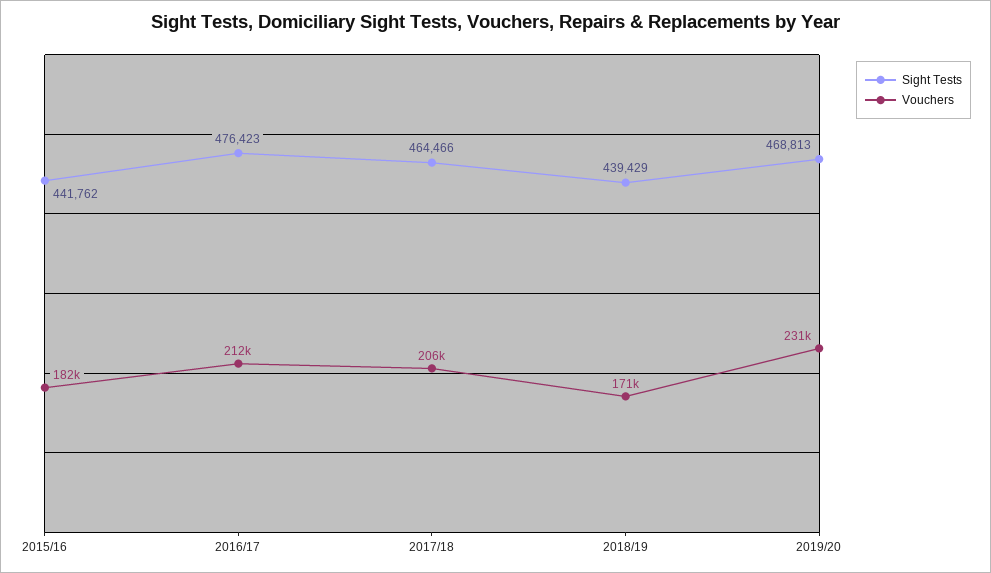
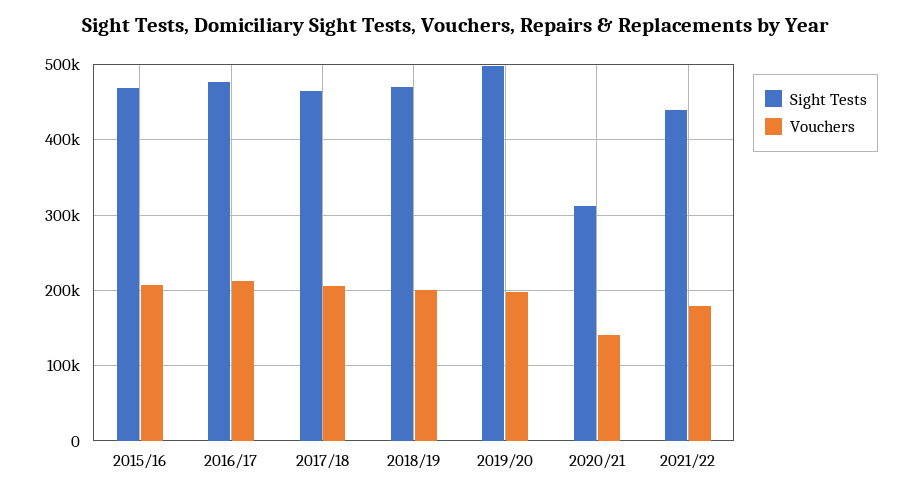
Sight Tests, 2015/16: 441762 -> 470000
Vouchers, 2015/16: 182000 -> 210000
Sight Tests, 2018/19: 439429 -> 470000
Vouchers, 2018/19: 171000 -> 200000
Sight Tests, 2019/20: 468813 -> 500000
Vouchers, 2019/20: 231000 -> 200000
Sight Tests, 2020/21: none -> 310000
Vouchers, 2020/21: none -> 140000
Sight Tests, 2021/22: none -> 440000
Vouchers, 2021/22: none -> 180000

